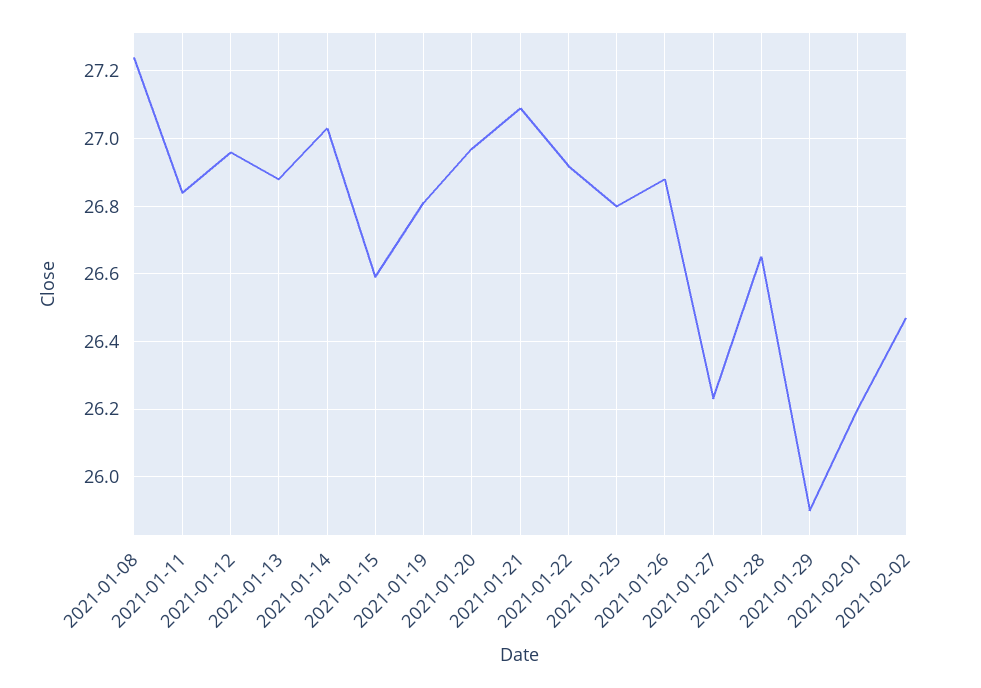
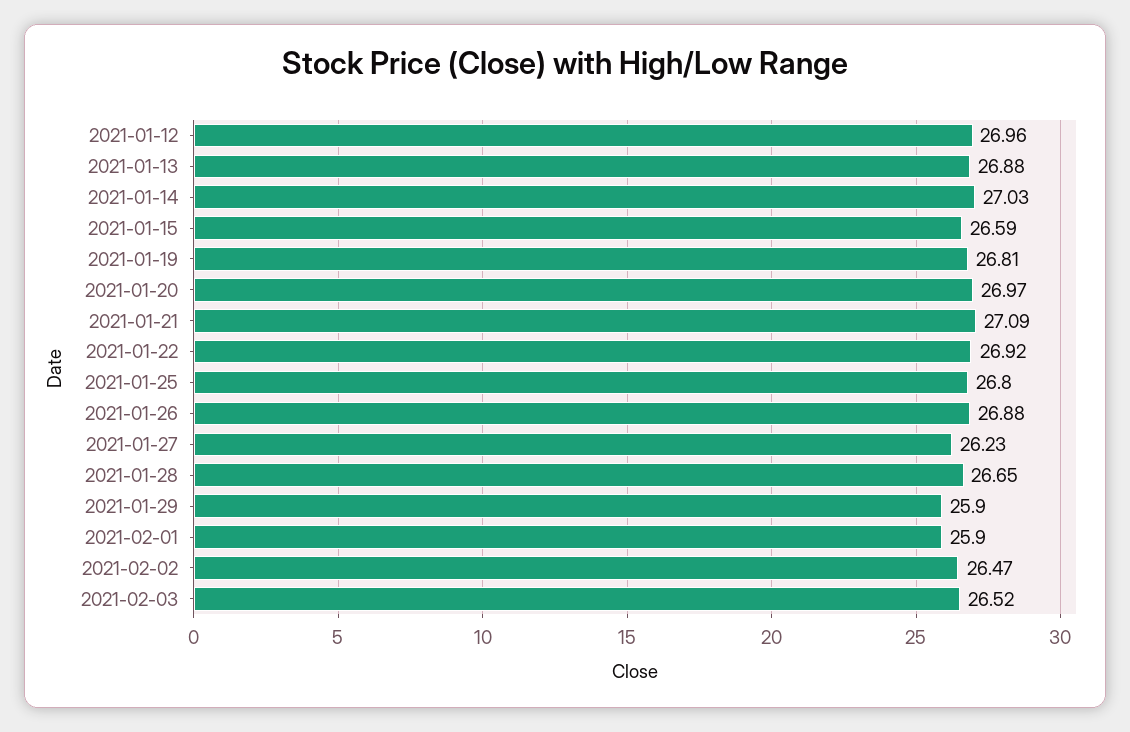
2021-01-08: 27.25 -> none
2021-01-11: 26.85 -> none
2021-02-01: 26.2 -> 25.9
2021-02-03: none -> 26.52

